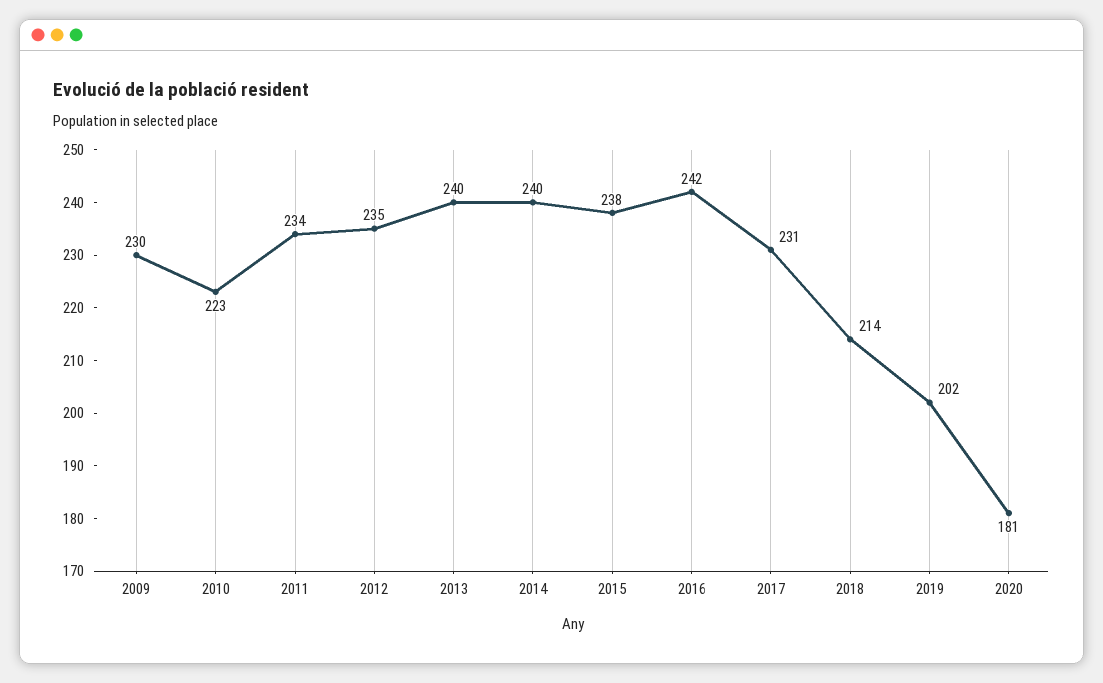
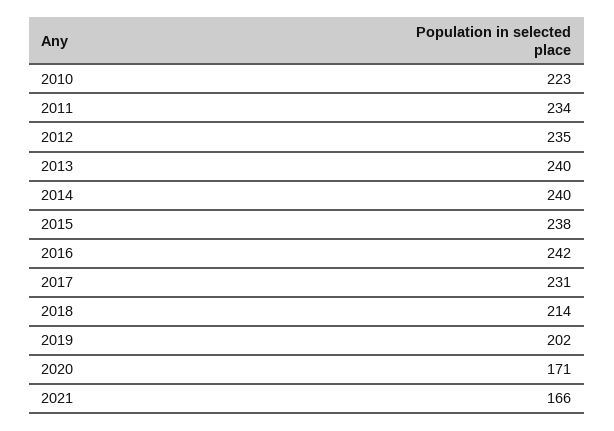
2009: 230 -> none
2020: 181 -> 171
2021: none -> 166

